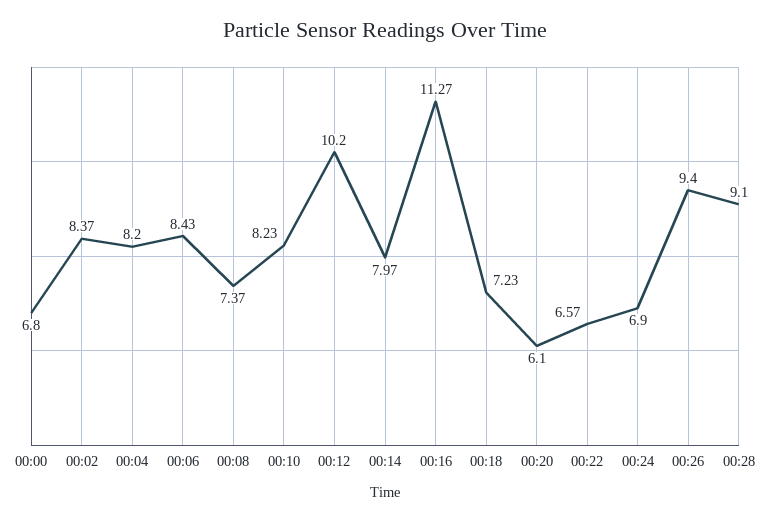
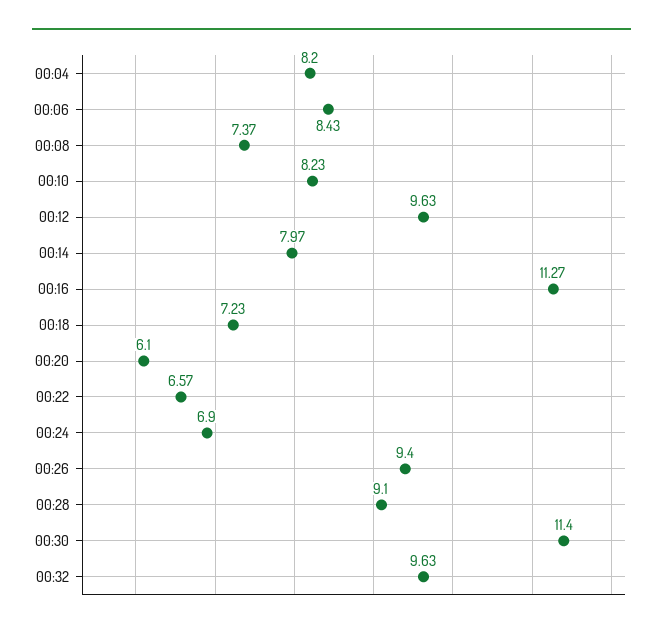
00:00: 6.8 -> none
00:02: 8.37 -> none
00:12: 10.2 -> 9.63
00:30: none -> 11.4
00:32: none -> 9.63

